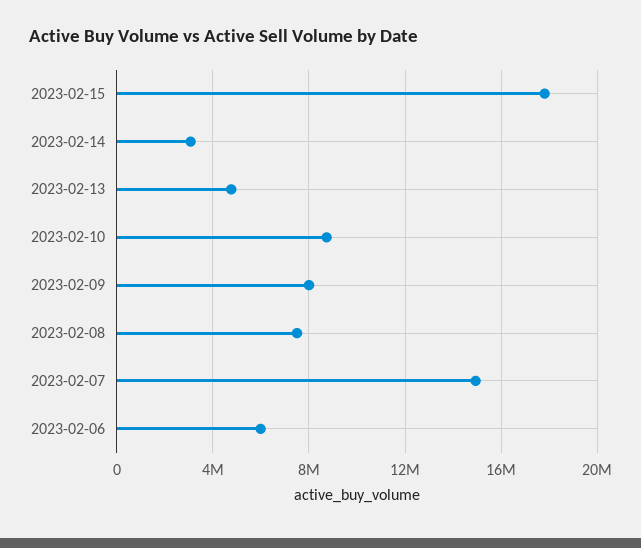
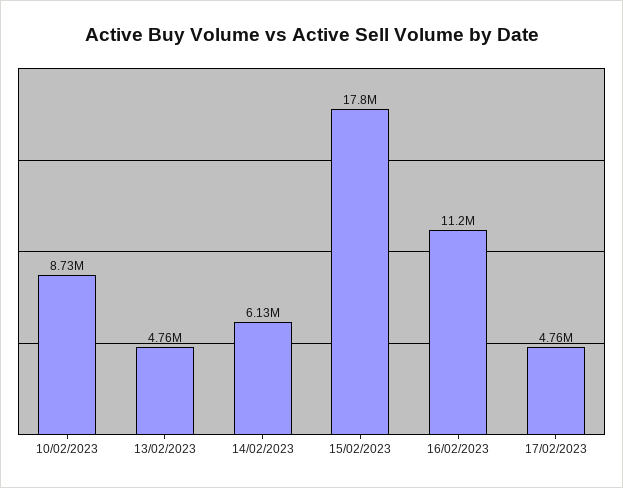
2023-02-14: 3000000 -> 6130000
2023-02-09: 8000000 -> none
2023-02-08: 7500000 -> none
2023-02-07: 15000000 -> none
2023-02-06: 6000000 -> none
16/02/2023: none -> 11200000
17/02/2023: none -> 4760000

